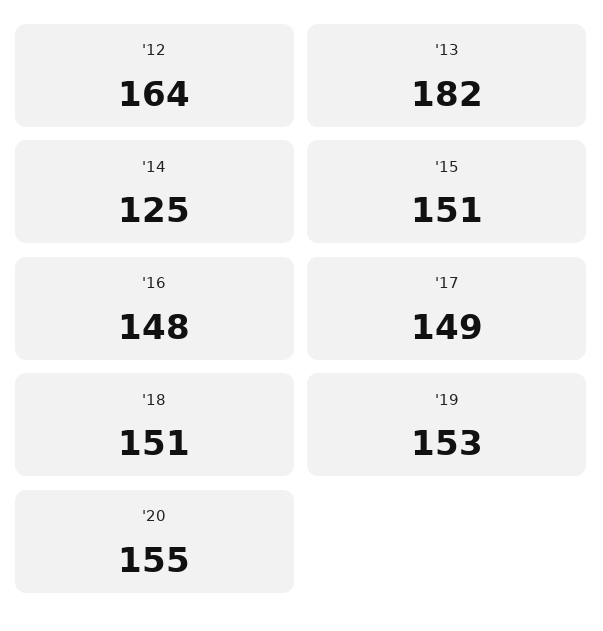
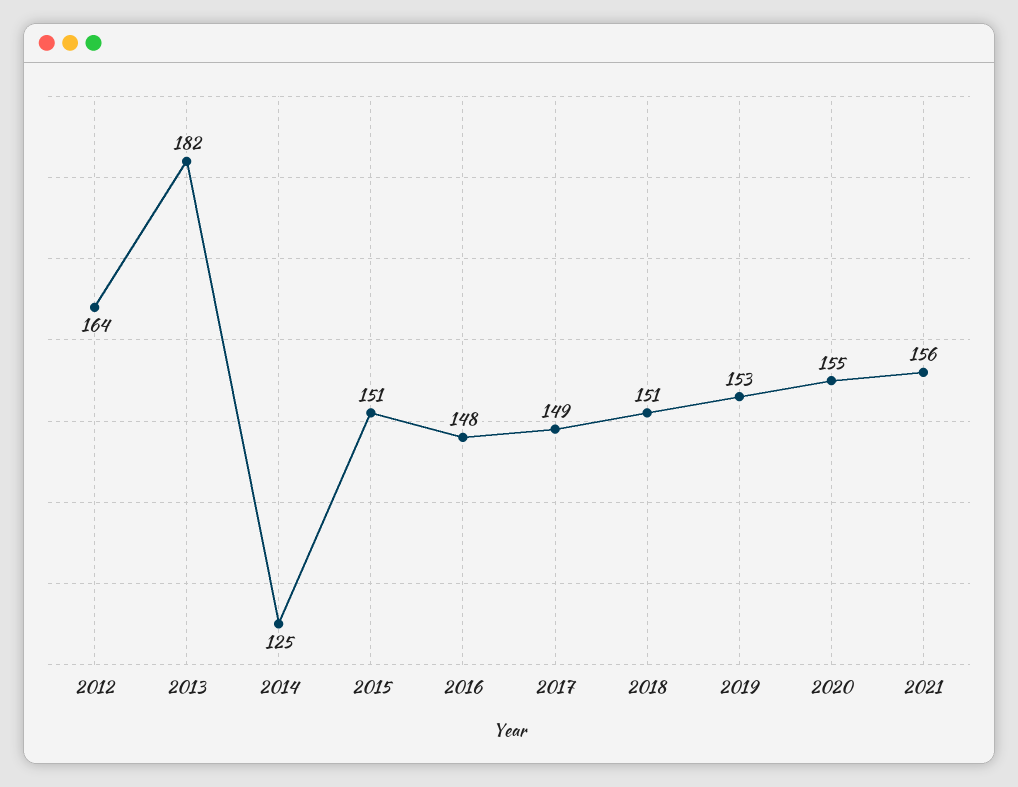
2021: none -> 156

